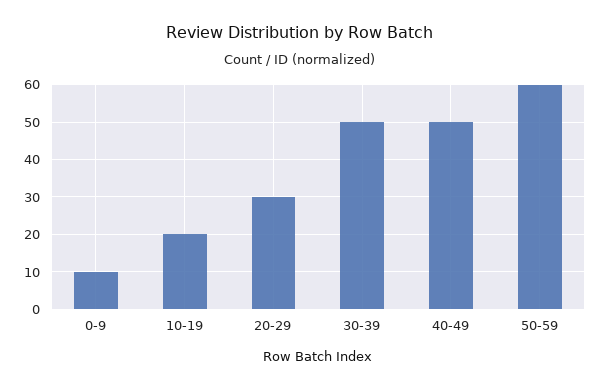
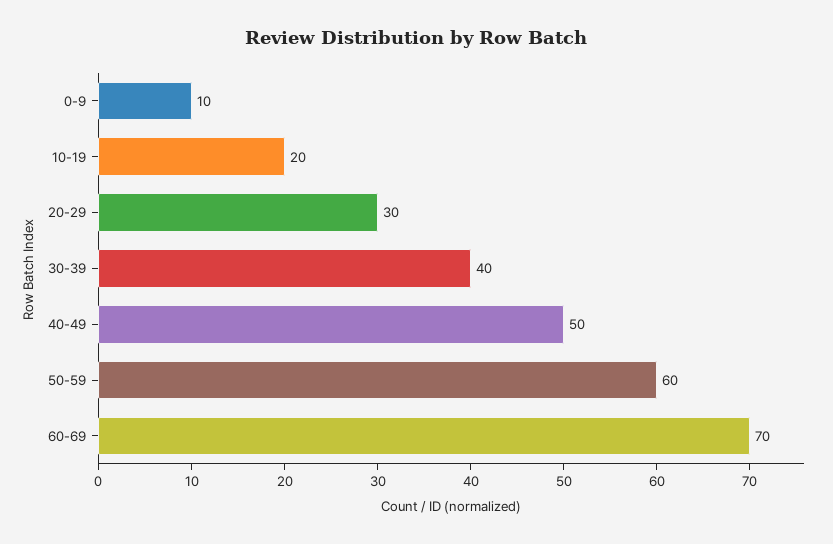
30-39: 50 -> 40
60-69: none -> 70

